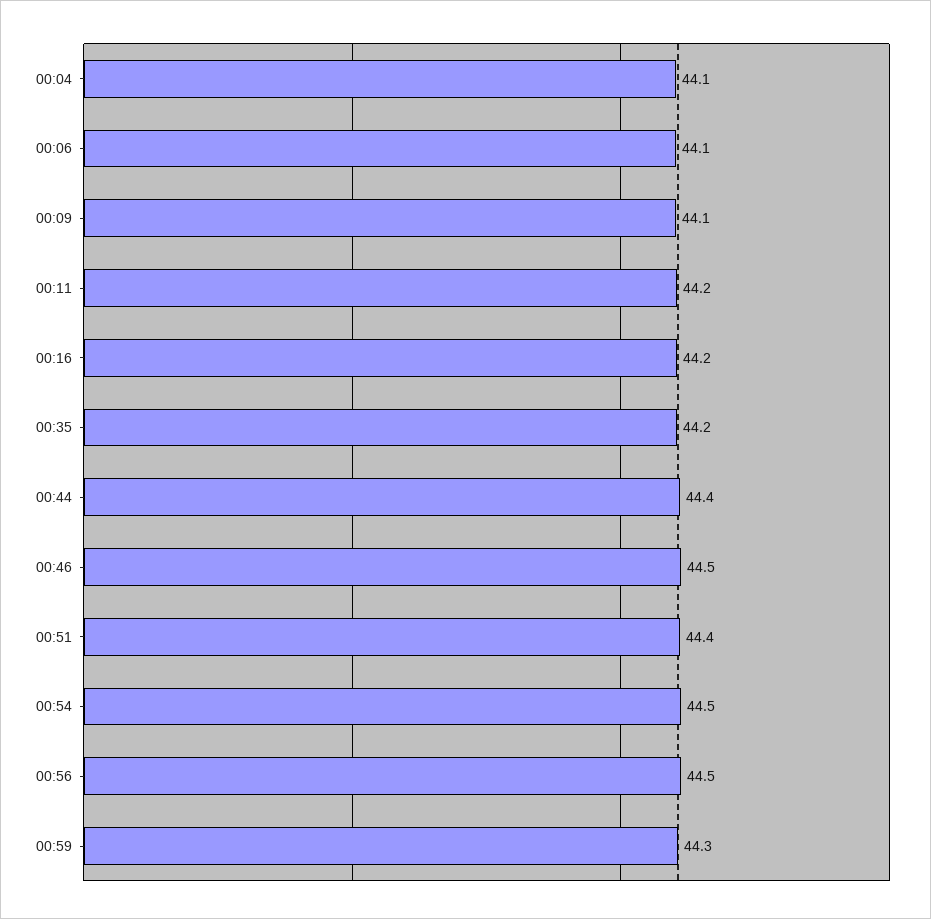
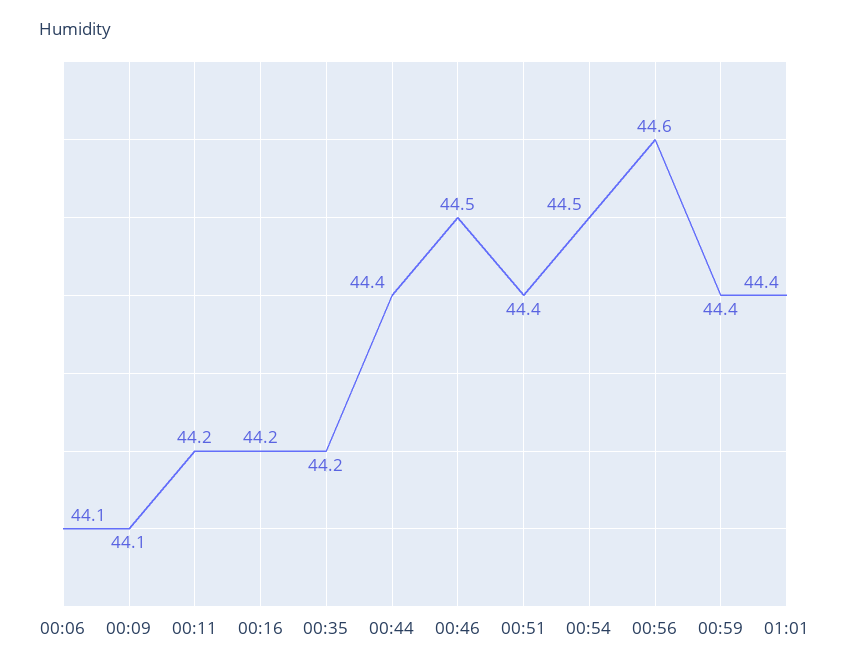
00:04: 44.1 -> none
00:56: 44.5 -> 44.6
00:59: 44.3 -> 44.4
01:01: none -> 44.4

